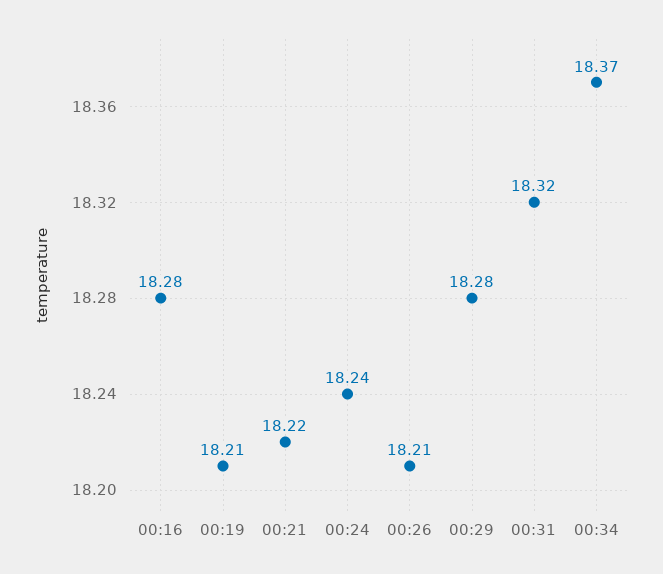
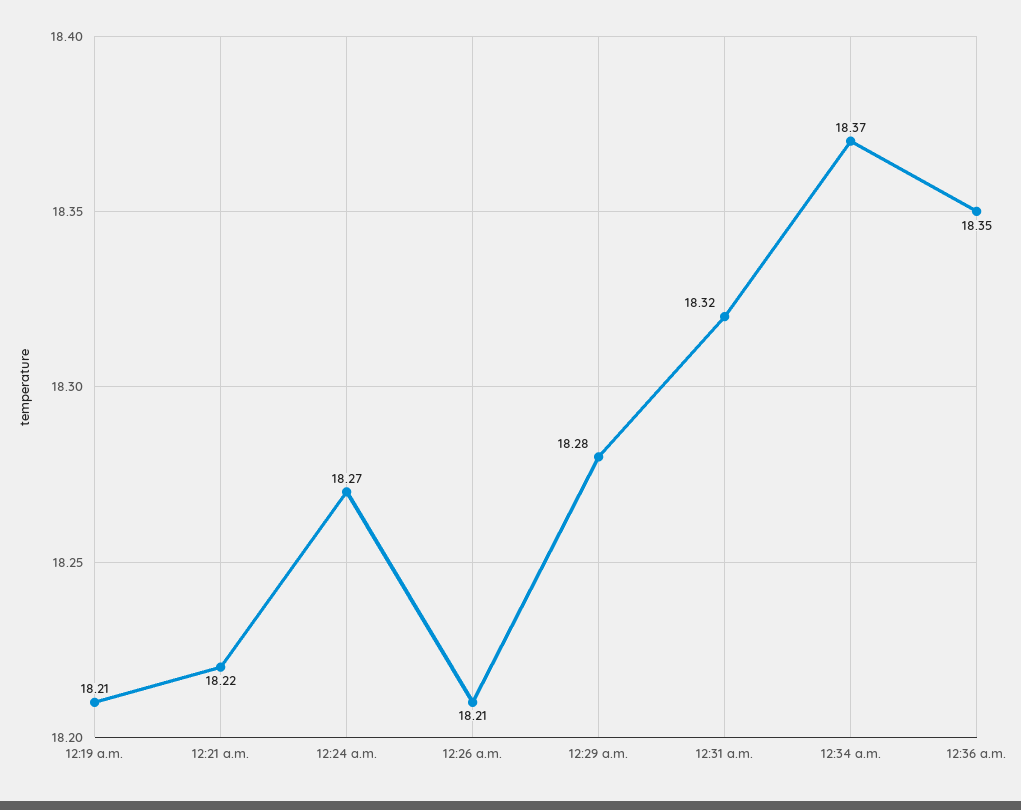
00:16: 18.28 -> none
00:24: 18.24 -> 18.27
12:36 a.m.: none -> 18.35

